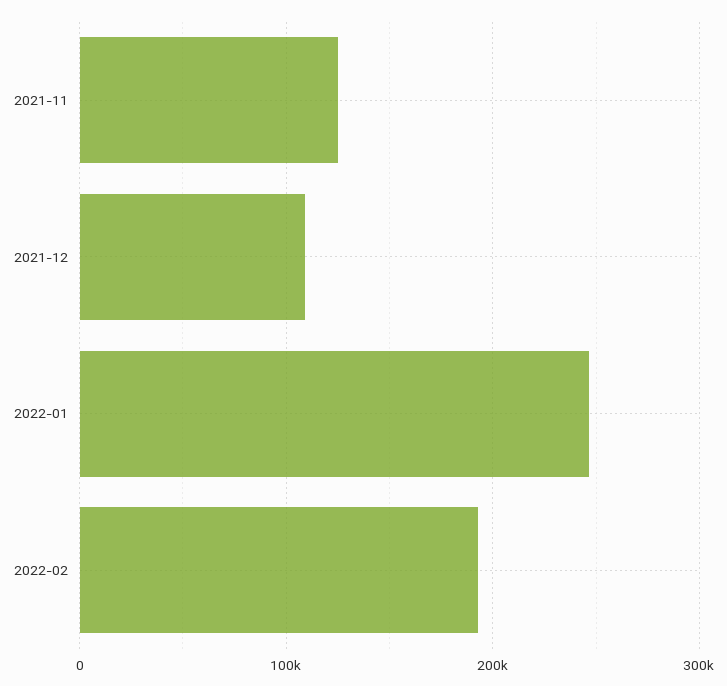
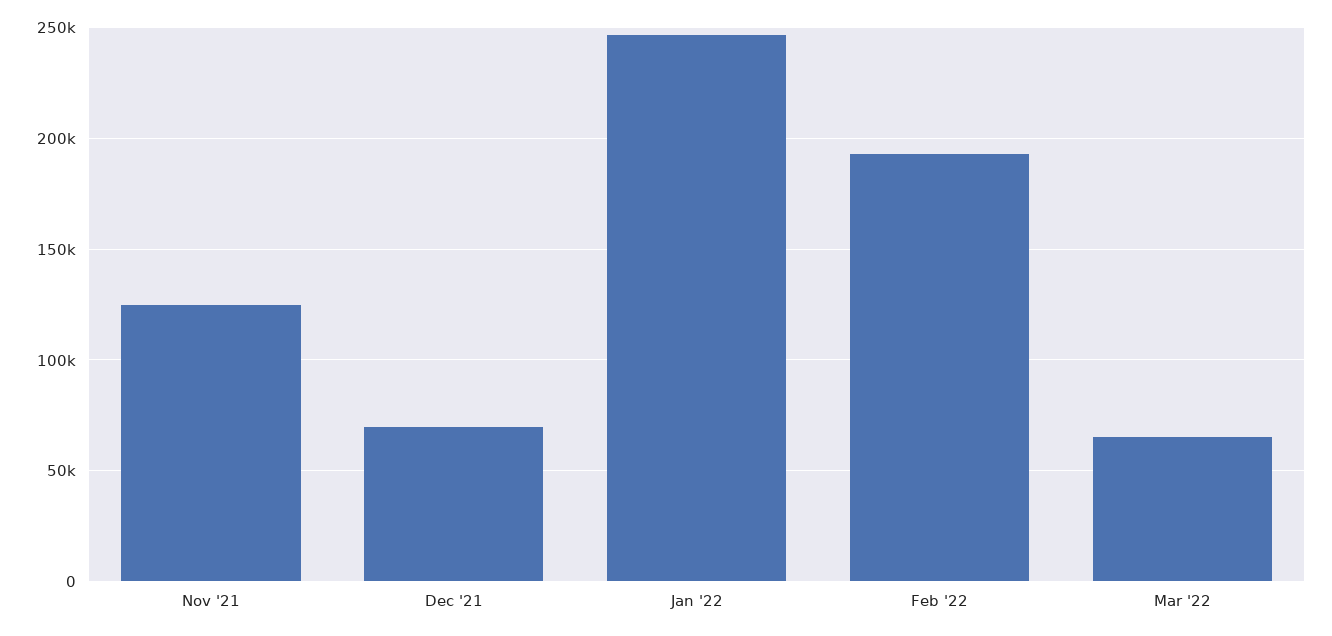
2021-12: 110000 -> 70000
Mar '22: none -> 65000

